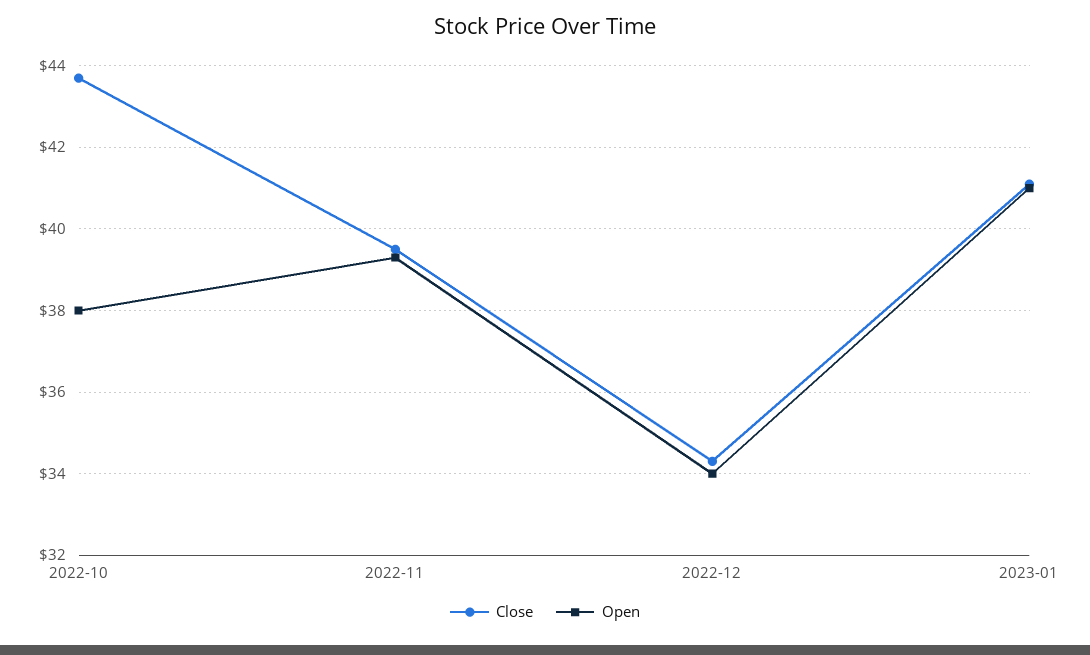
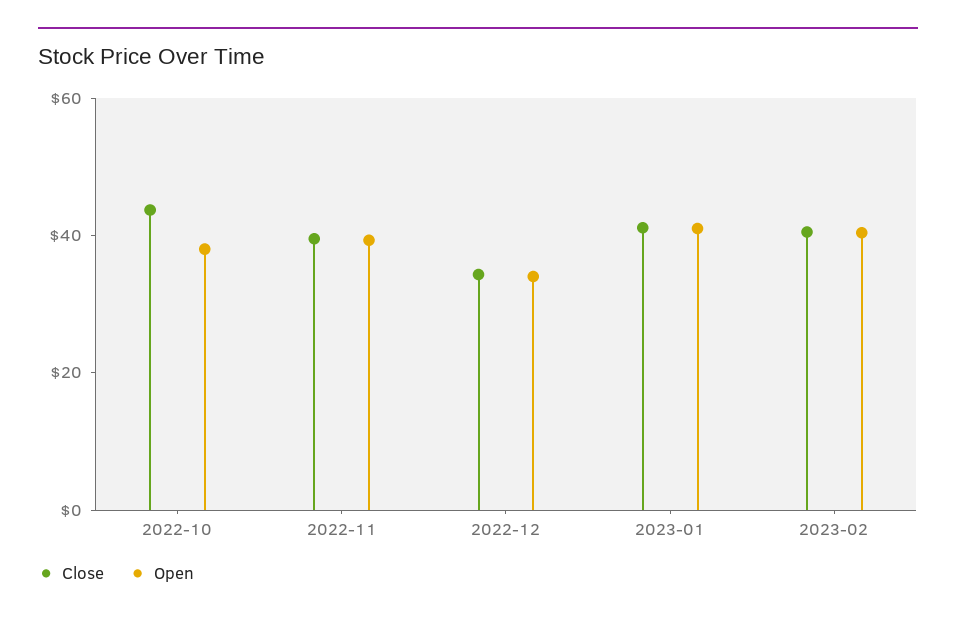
Close, 2023-02: none -> 40
Open, 2023-02: none -> 40

